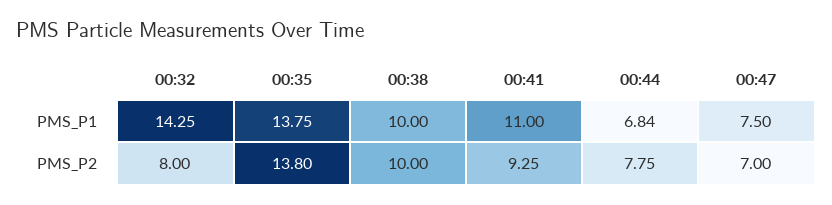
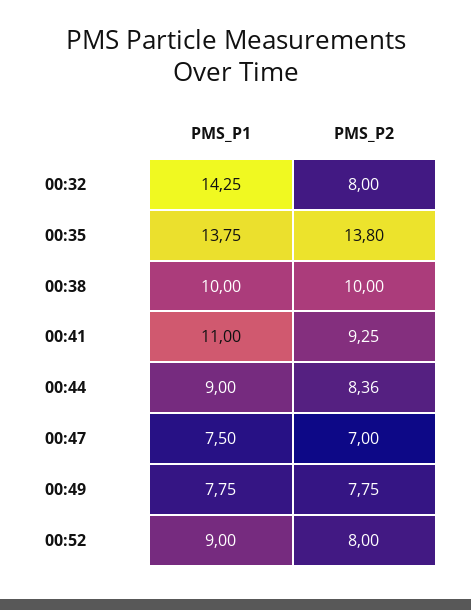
00:44, PMS_P1: 6.84 -> 9
00:44, PMS_P2: 7.75 -> 8.36
00:49, PMS_P1: none -> 7.75
00:49, PMS_P2: none -> 7.75
00:52, PMS_P1: none -> 9
00:52, PMS_P2: none -> 8

